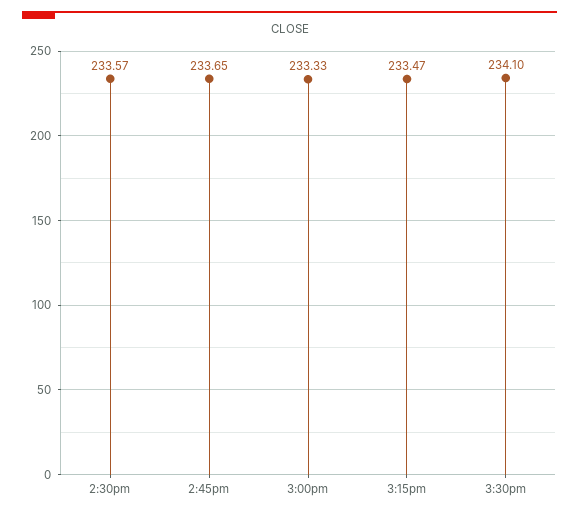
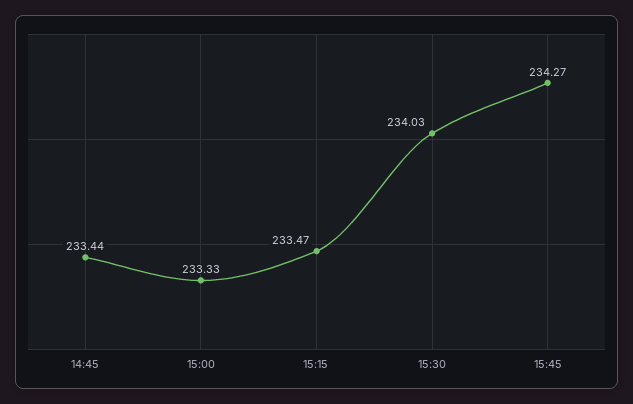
2:30pm: 233.57 -> none
2:45pm: 233.65 -> 233.44
3:30pm: 234.1 -> 234.03
15:45: none -> 234.27

